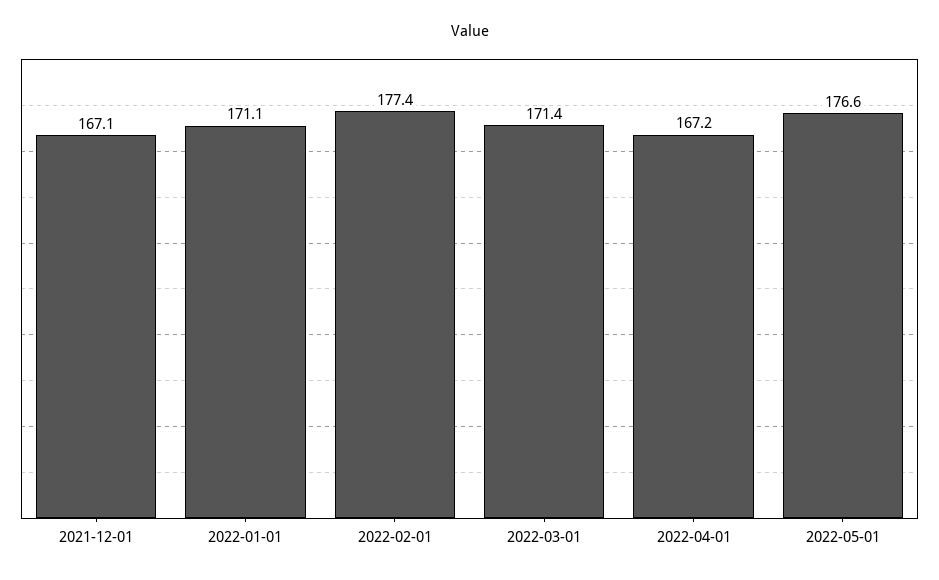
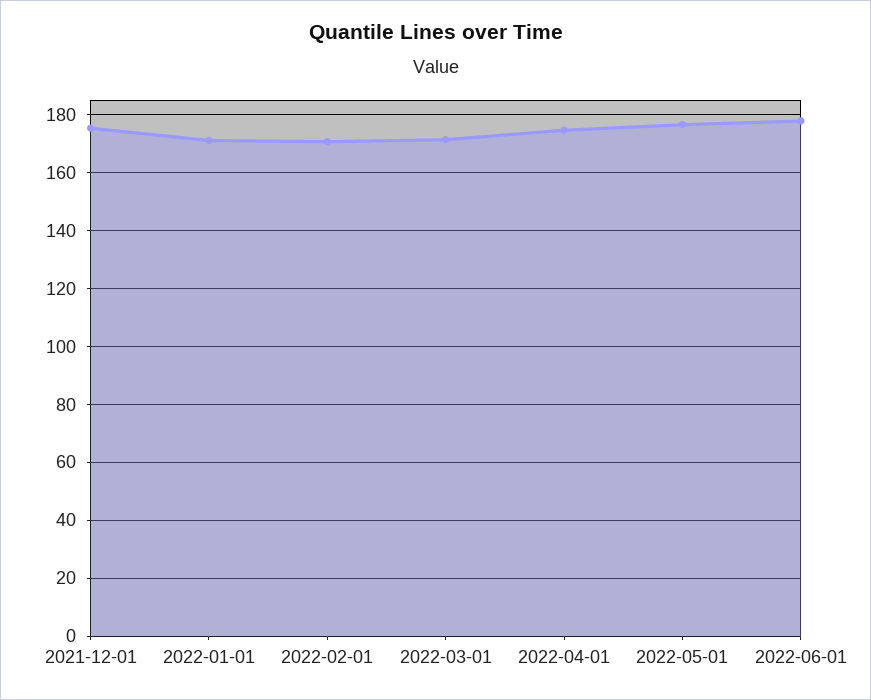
2021-12-01: 167.1 -> 175
2022-02-01: 177.4 -> 170
2022-04-01: 167.2 -> 175
2022-06-01: none -> 177.5

